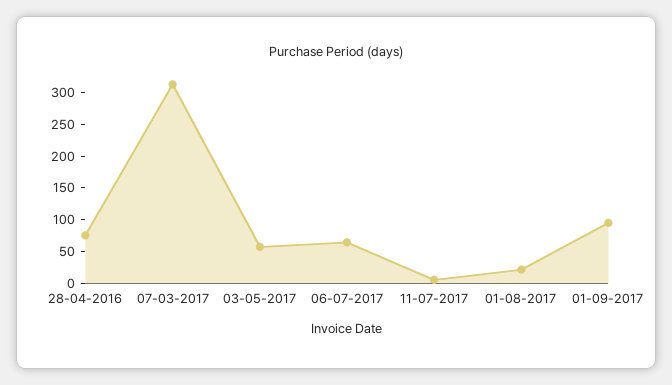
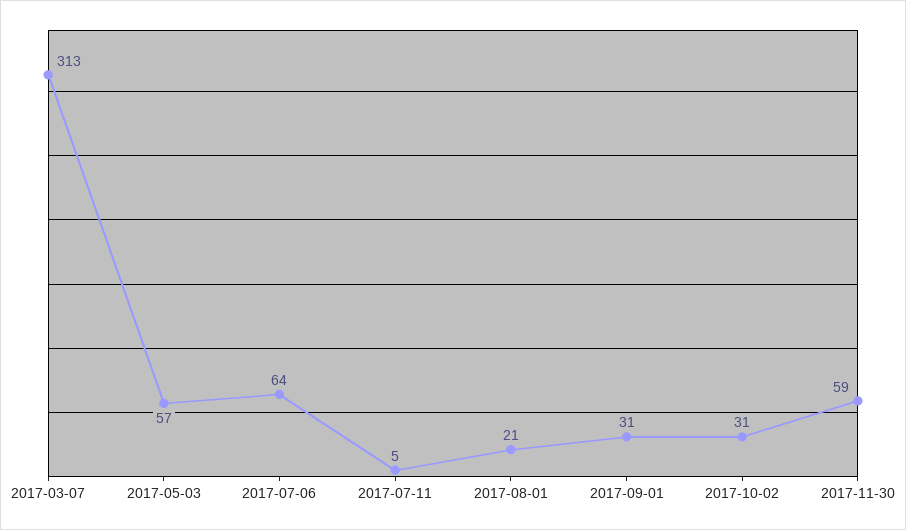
28-04-2016: 75 -> none
01-09-2017: 100 -> 31
2017-10-02: none -> 31
2017-11-30: none -> 59

